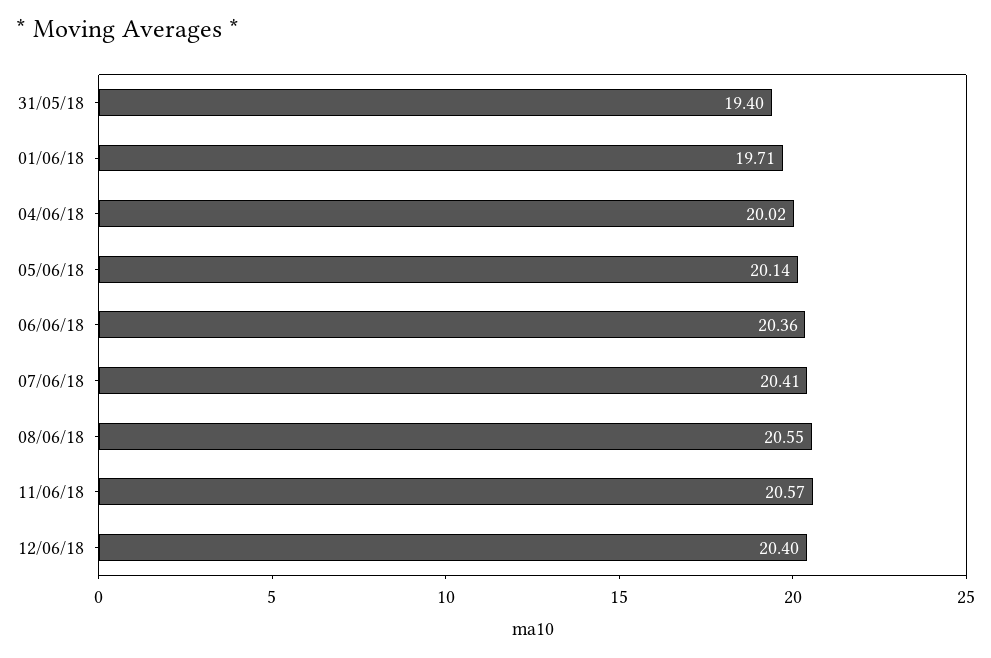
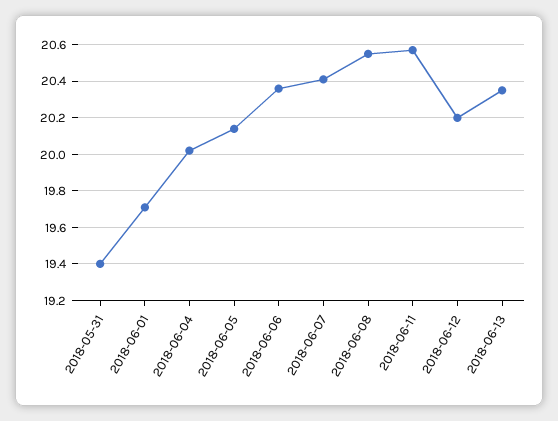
12/06/18: 20.4 -> 20.2
2018-06-13: none -> 20.35

